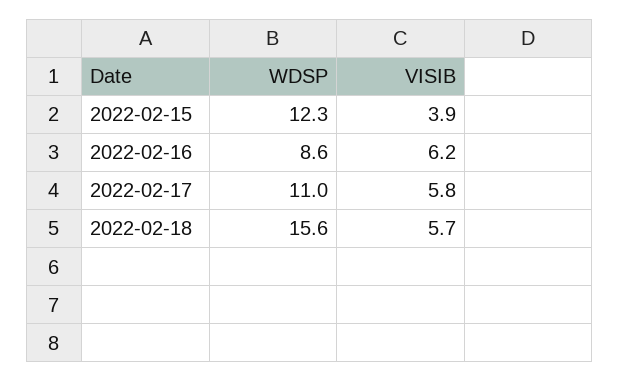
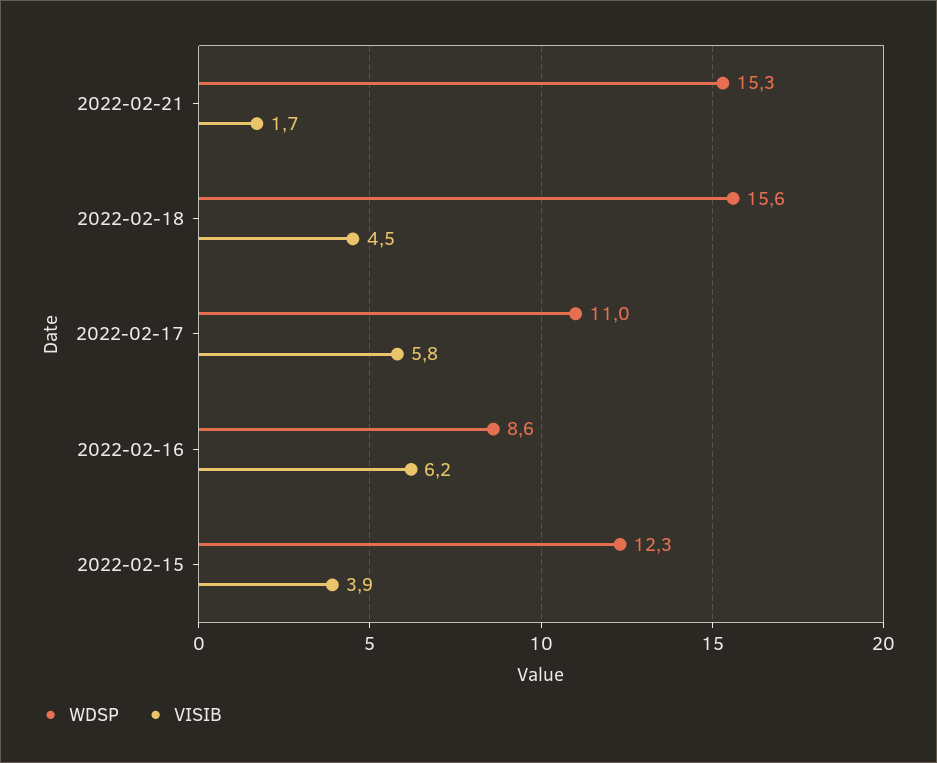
VISIB, 2022-02-18: 5.7 -> 4.5
WDSP, 2022-02-21: none -> 15.3
VISIB, 2022-02-21: none -> 1.7

